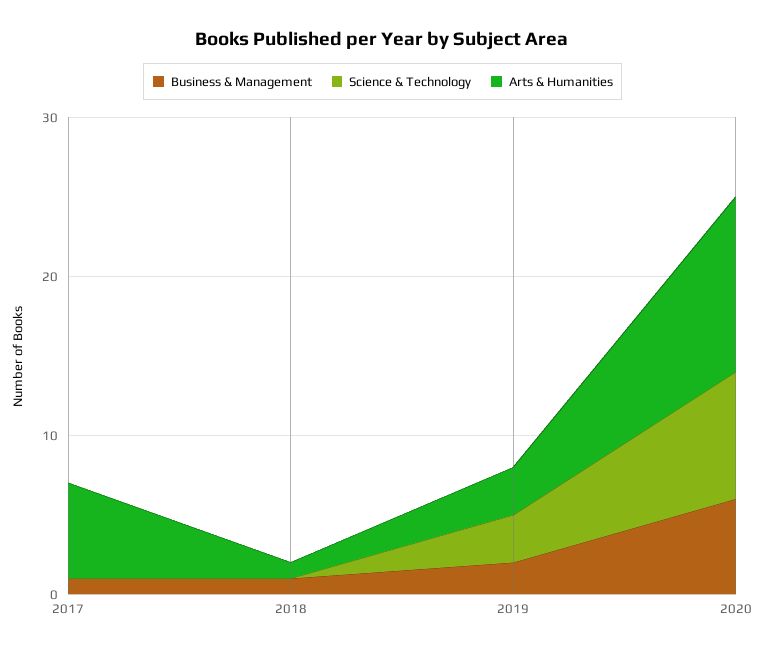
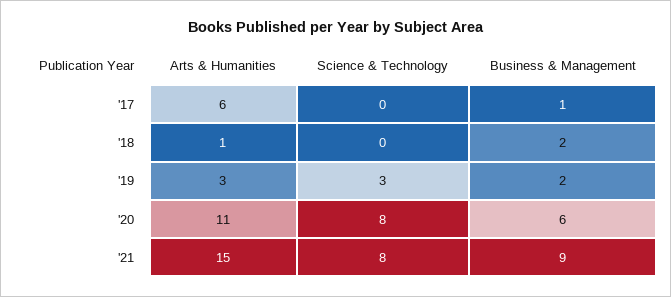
Business & Management, 2018: 1 -> 2
Arts & Humanities, '21: none -> 15
Science & Technology, '21: none -> 8
Business & Management, '21: none -> 9

